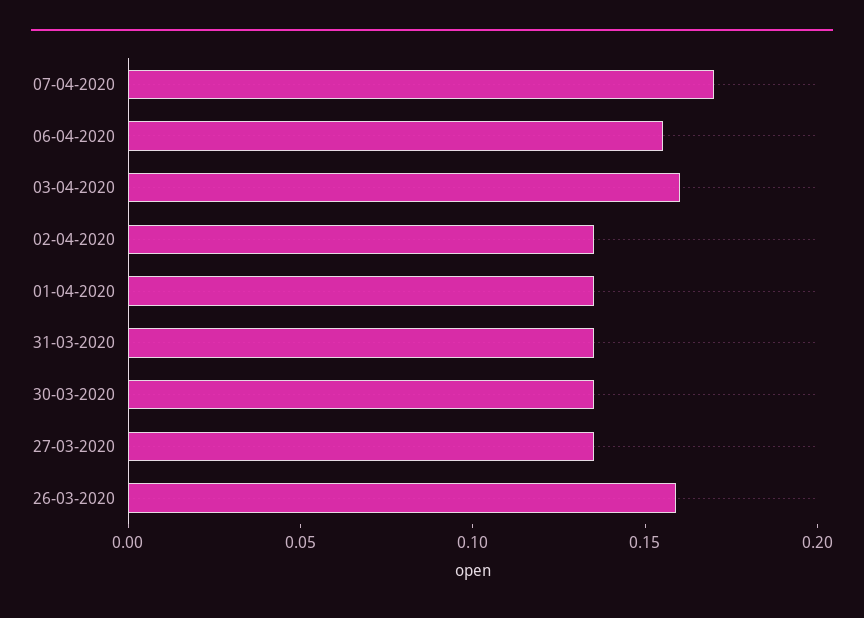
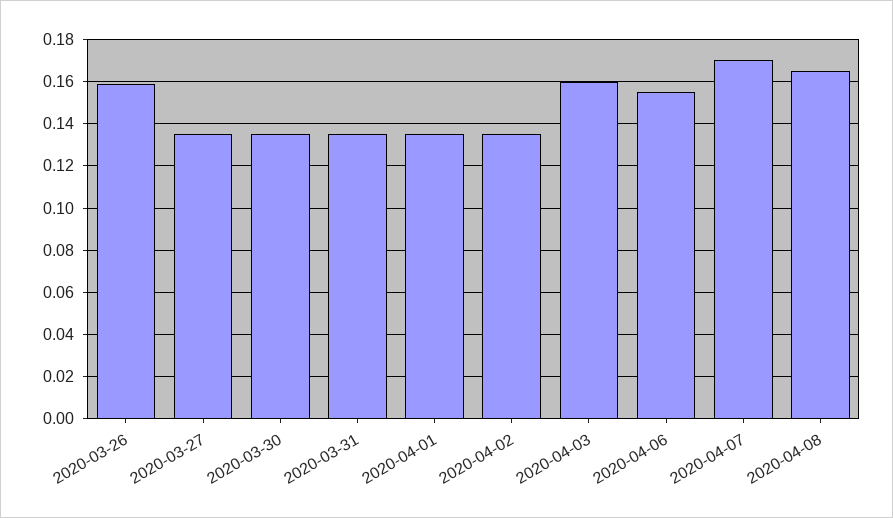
2020-04-08: none -> 0.165

